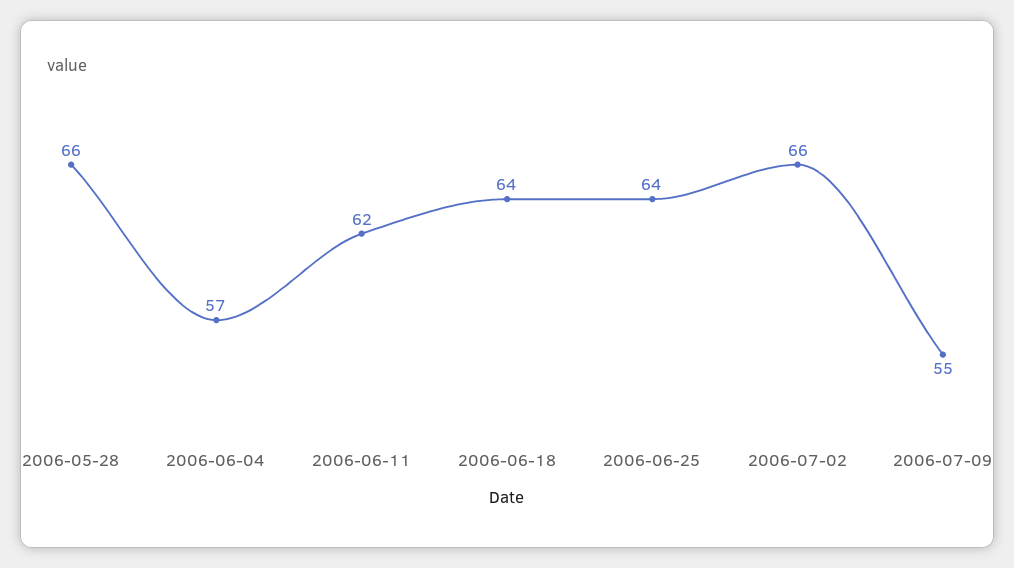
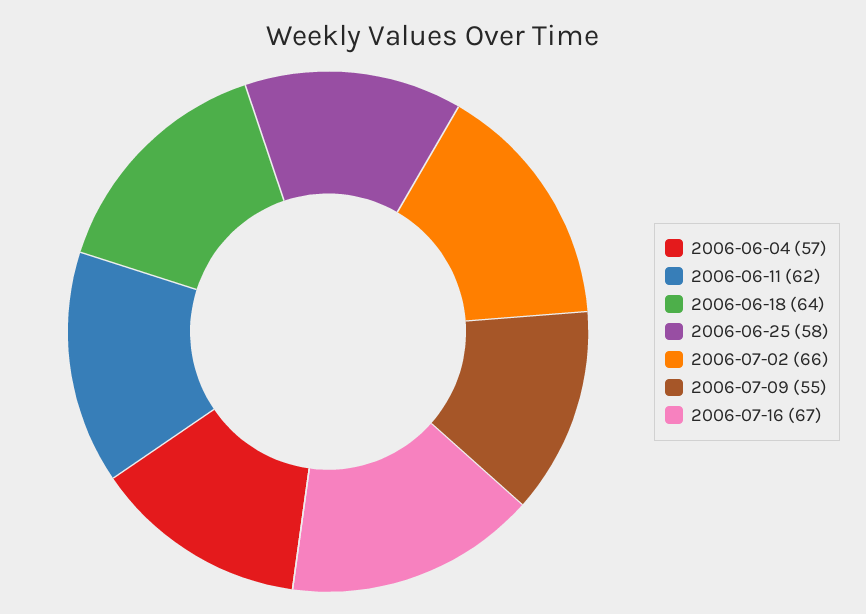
2006-05-28: 66 -> none
2006-06-25: 64 -> 58
2006-07-16: none -> 67

